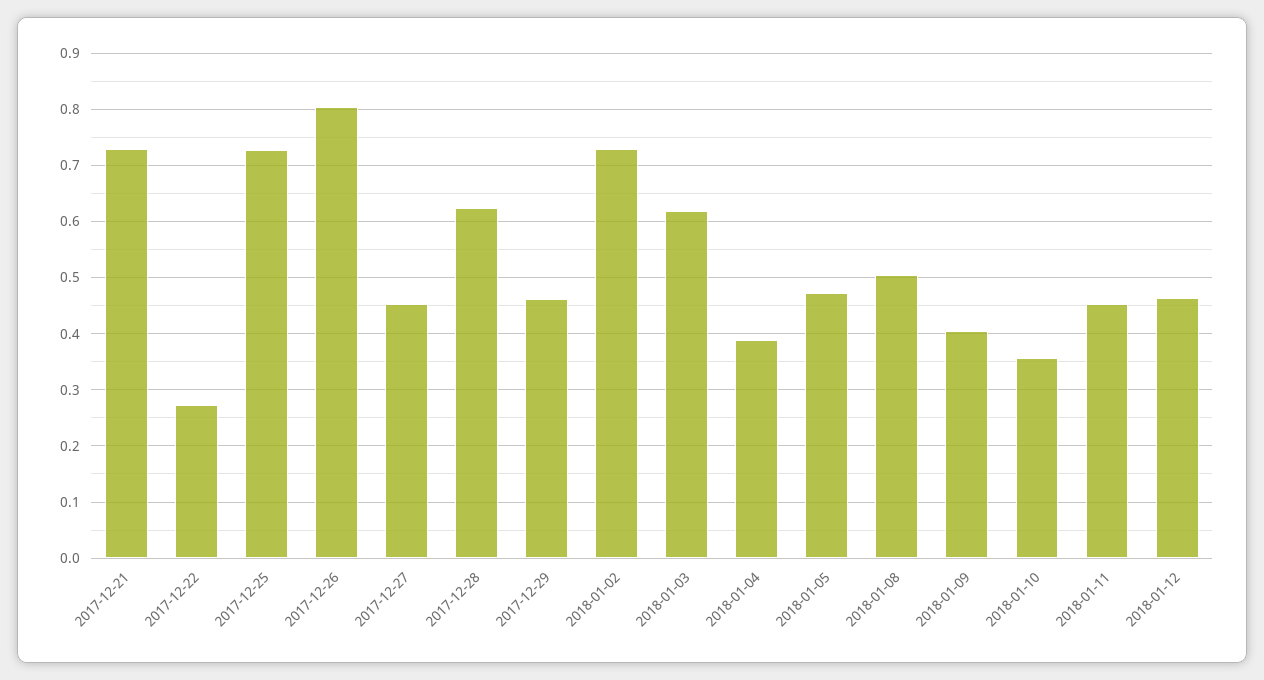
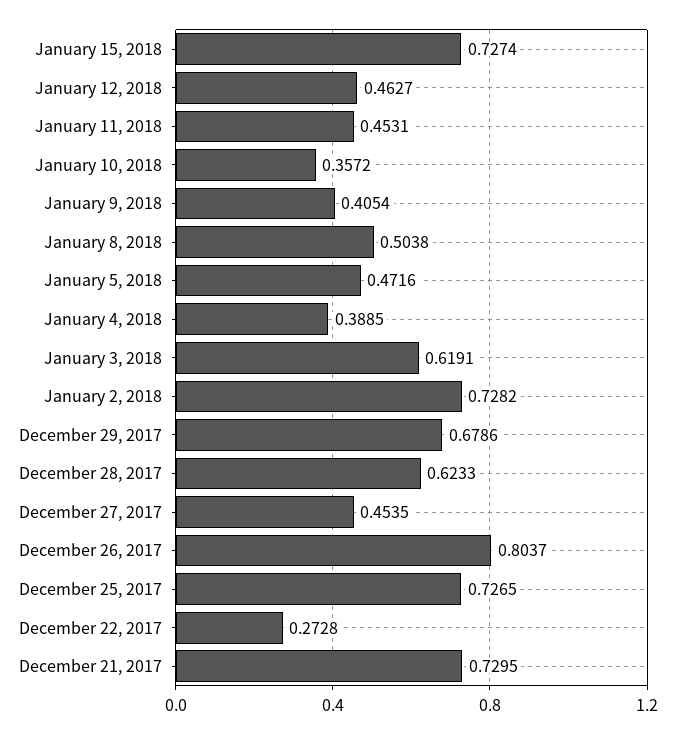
2017-12-29: 0.46 -> 0.6786
January 15, 2018: none -> 0.7274

